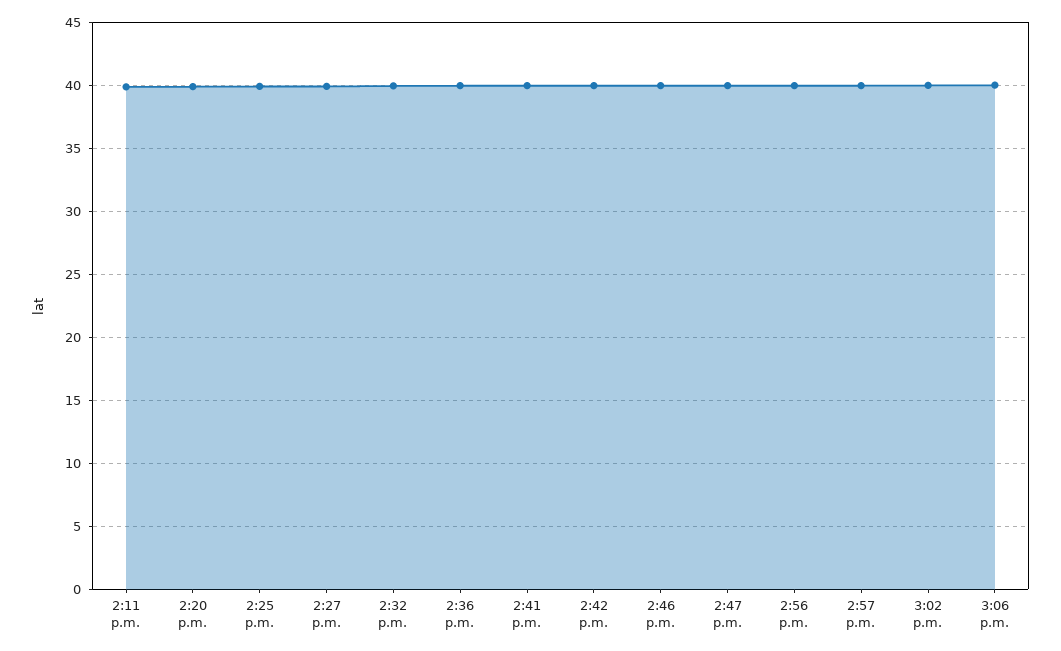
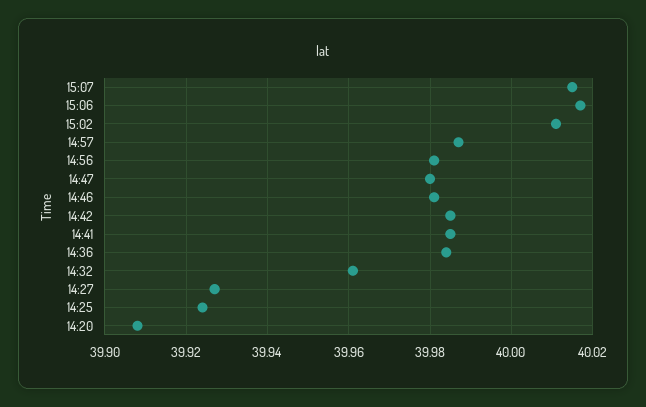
2:11 p.m.: 40 -> none
15:07: none -> 40.015

